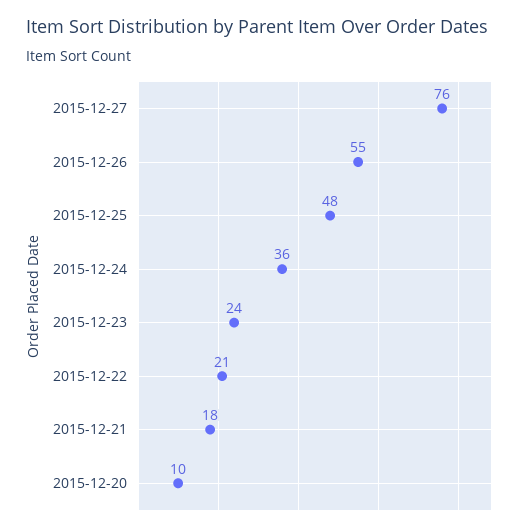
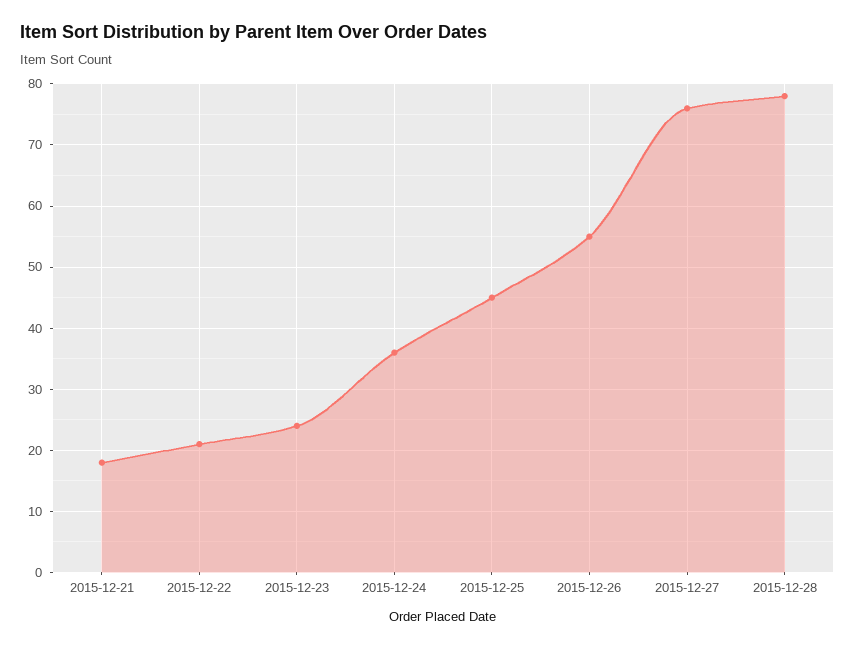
2015-12-25: 48 -> 45
2015-12-20: 10 -> none
2015-12-28: none -> 78

